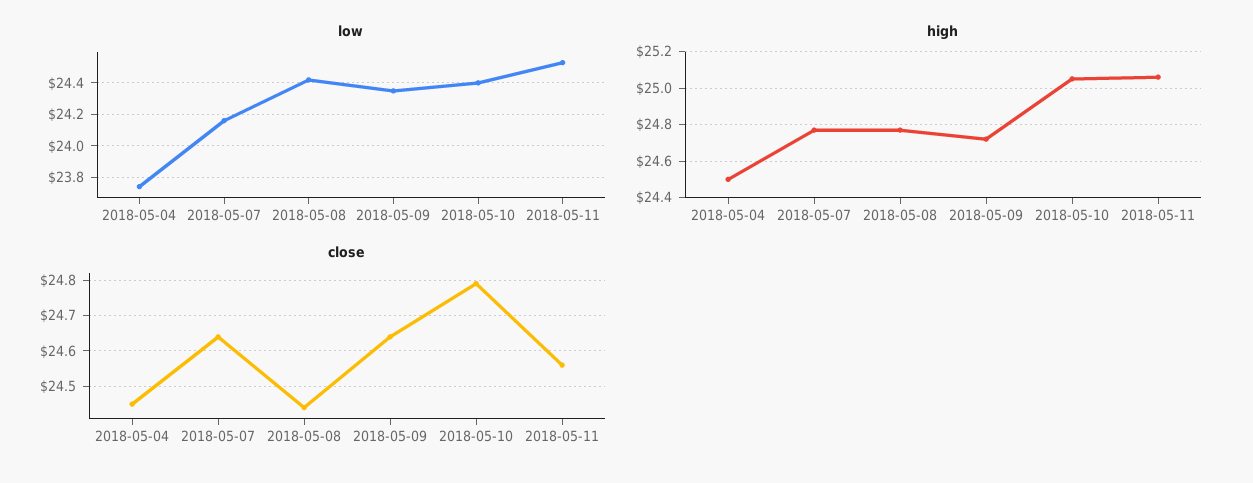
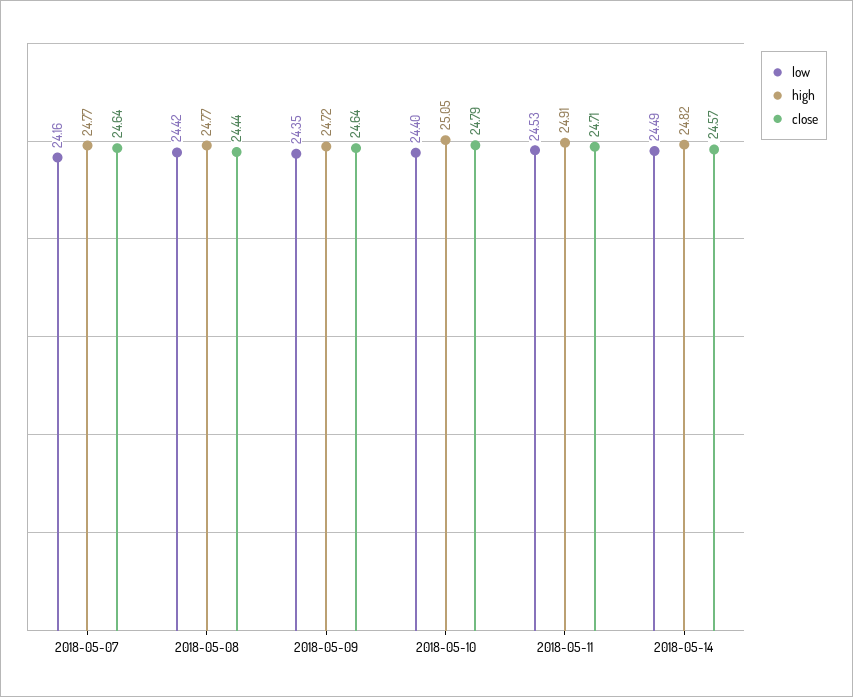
low, 2018-05-04: 23.75 -> none
high, 2018-05-04: 24.5 -> none
high, 2018-05-11: 25.05 -> 24.91
close, 2018-05-04: 24.45 -> none
close, 2018-05-11: 24.55 -> 24.71
low, 2018-05-14: none -> 24.49
high, 2018-05-14: none -> 24.82
close, 2018-05-14: none -> 24.57

